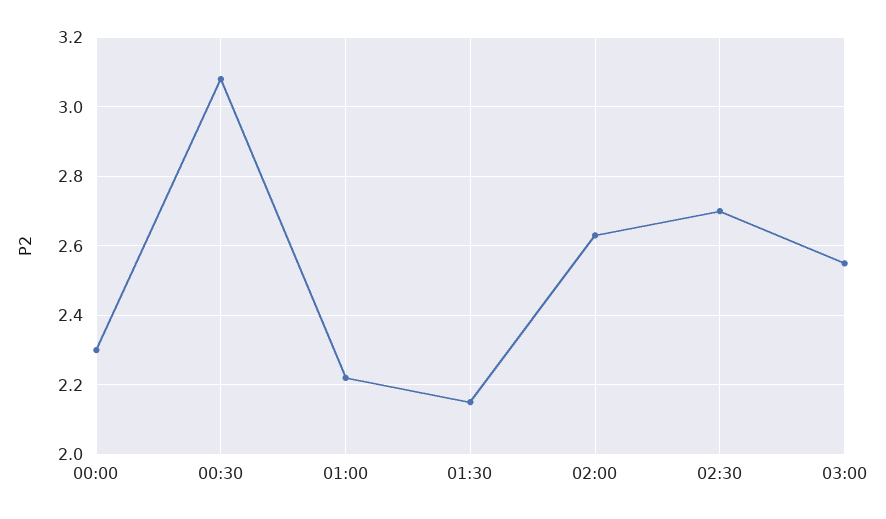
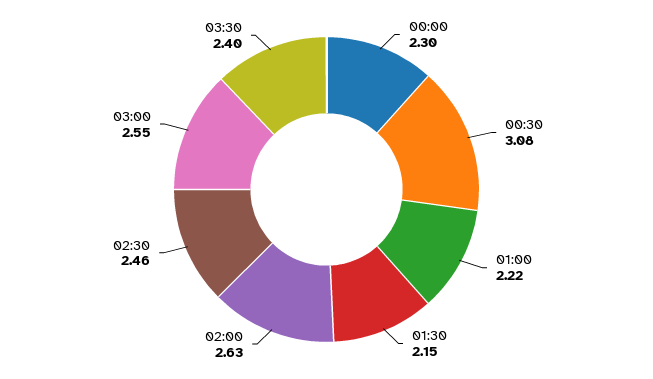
02:30: 2.7 -> 2.46
03:30: none -> 2.4

